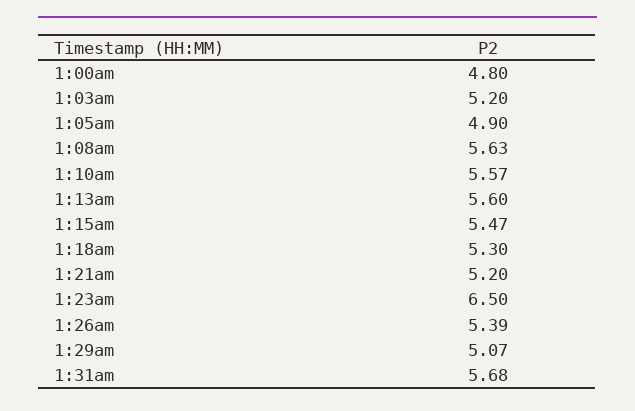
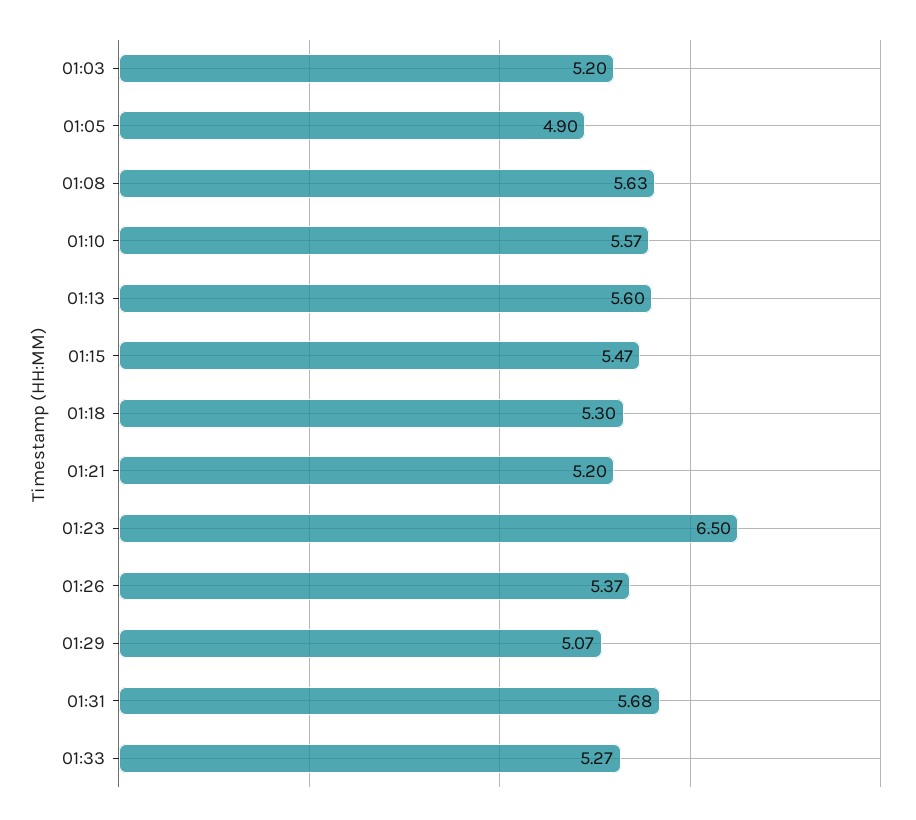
1:00am: 4.8 -> none
1:26am: 5.39 -> 5.37
01:33: none -> 5.27

